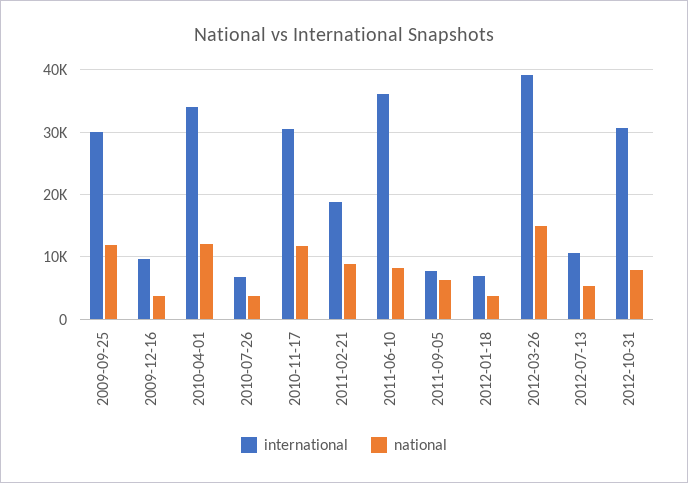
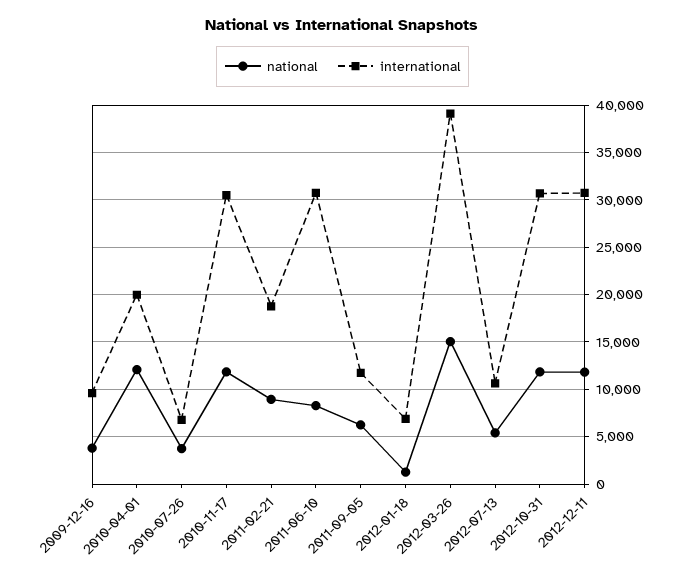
international, 2009-09-25: 30000 -> none
national, 2009-09-25: 12000 -> none
international, 2010-04-01: 34000 -> 20000
international, 2011-06-10: 36000 -> 31000
international, 2011-09-05: 8000 -> 12000
national, 2012-01-18: 4000 -> 1000
national, 2012-10-31: 8000 -> 12000
national, 2012-12-11: none -> 12000
international, 2012-12-11: none -> 31000

